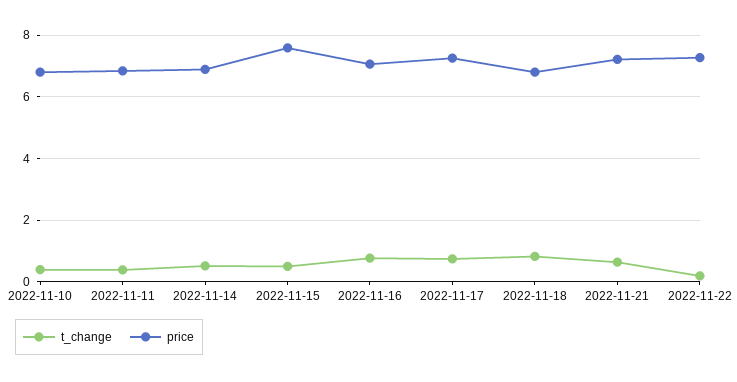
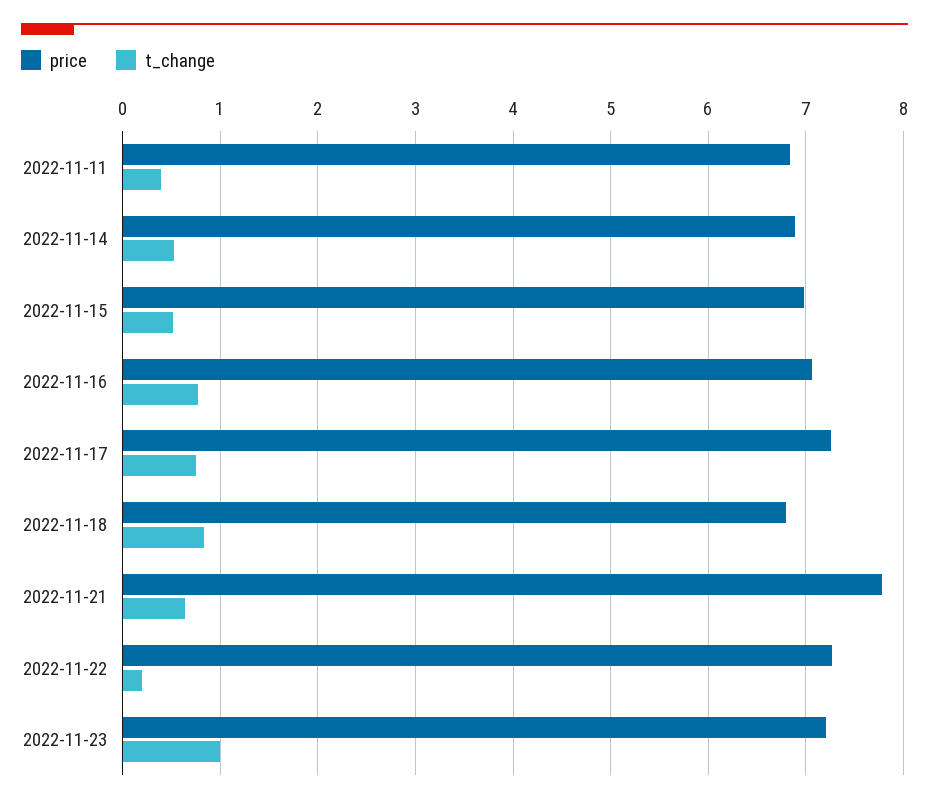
t_change, 2022-11-10: 0.4 -> none
price, 2022-11-10: 6.8 -> none
price, 2022-11-15: 7.6 -> 7
price, 2022-11-21: 7.2 -> 7.8
price, 2022-11-23: none -> 7.2
t_change, 2022-11-23: none -> 1

